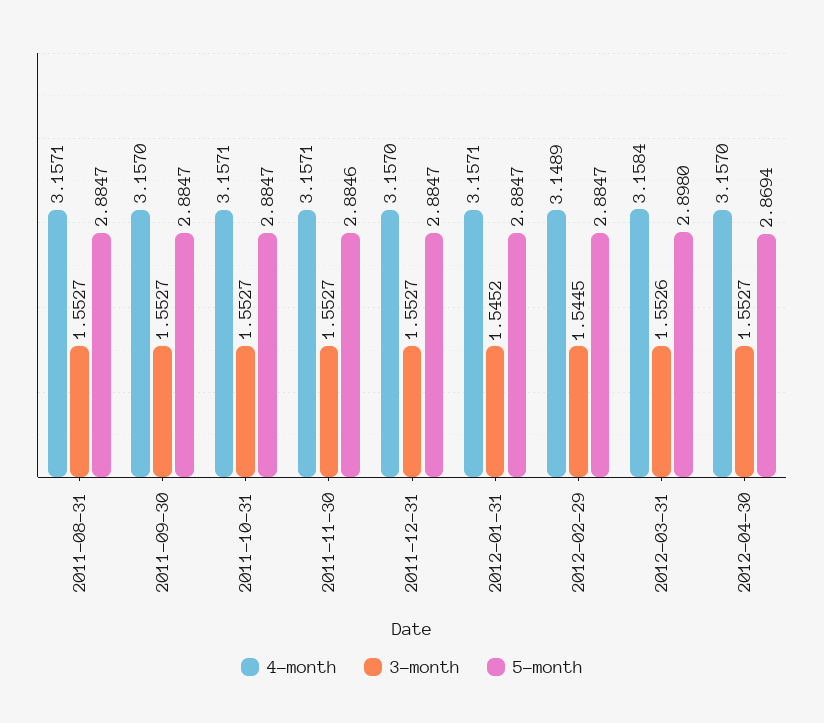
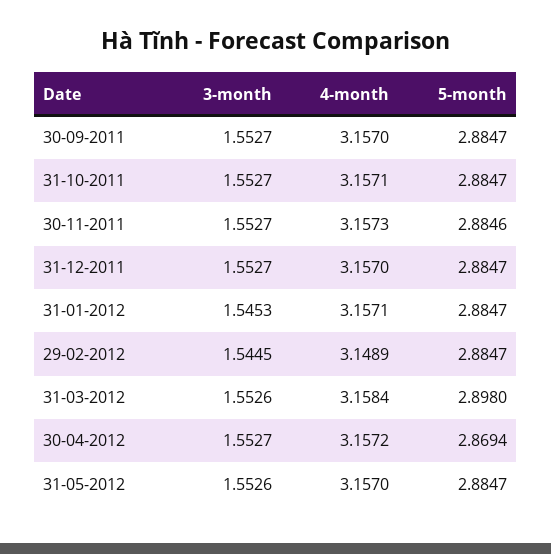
4-month, 2011-08-31: 3.1571 -> none
3-month, 2011-08-31: 1.5527 -> none
5-month, 2011-08-31: 2.8847 -> none
4-month, 2011-11-30: 3.1571 -> 3.1573
3-month, 2012-01-31: 1.5452 -> 1.5453
4-month, 2012-04-30: 3.157 -> 3.1572
3-month, 31-05-2012: none -> 1.5526
4-month, 31-05-2012: none -> 3.157
5-month, 31-05-2012: none -> 2.8847

